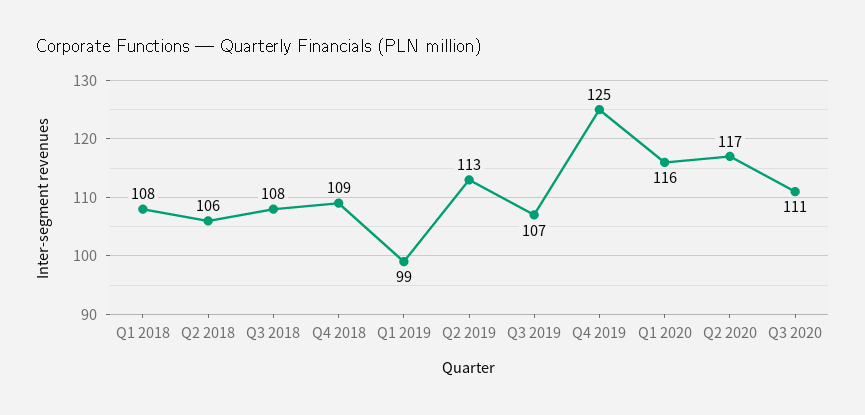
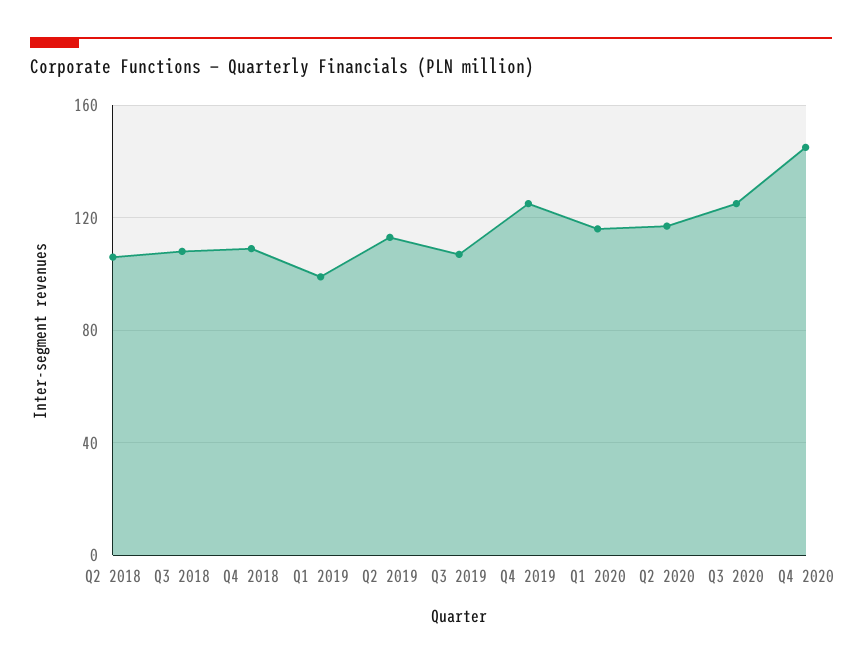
Q1 2018: 108 -> none
Q3 2020: 111 -> 125
Q4 2020: none -> 145

